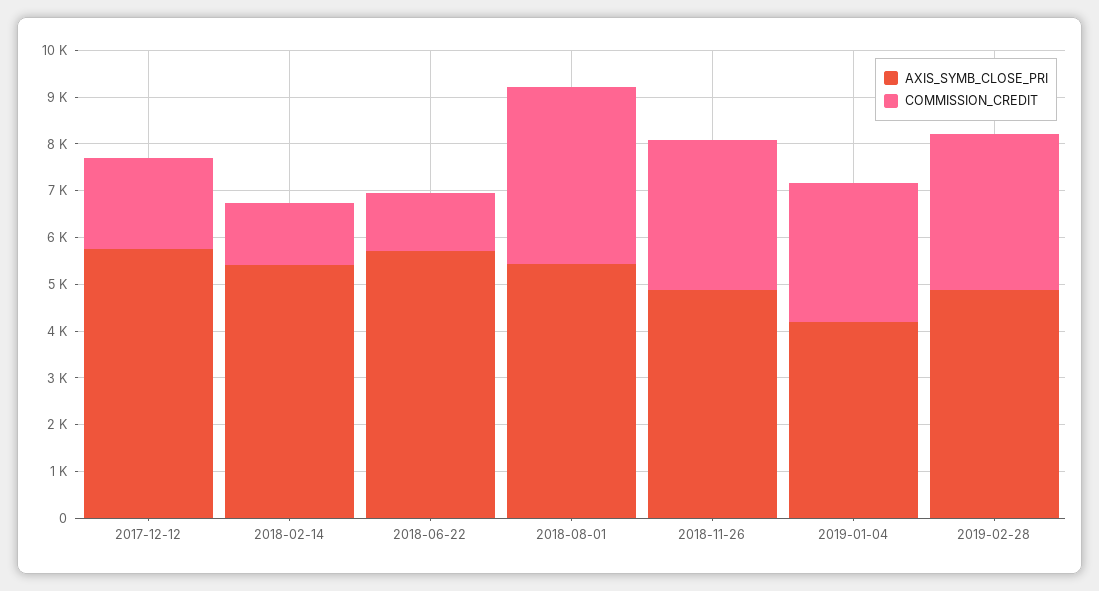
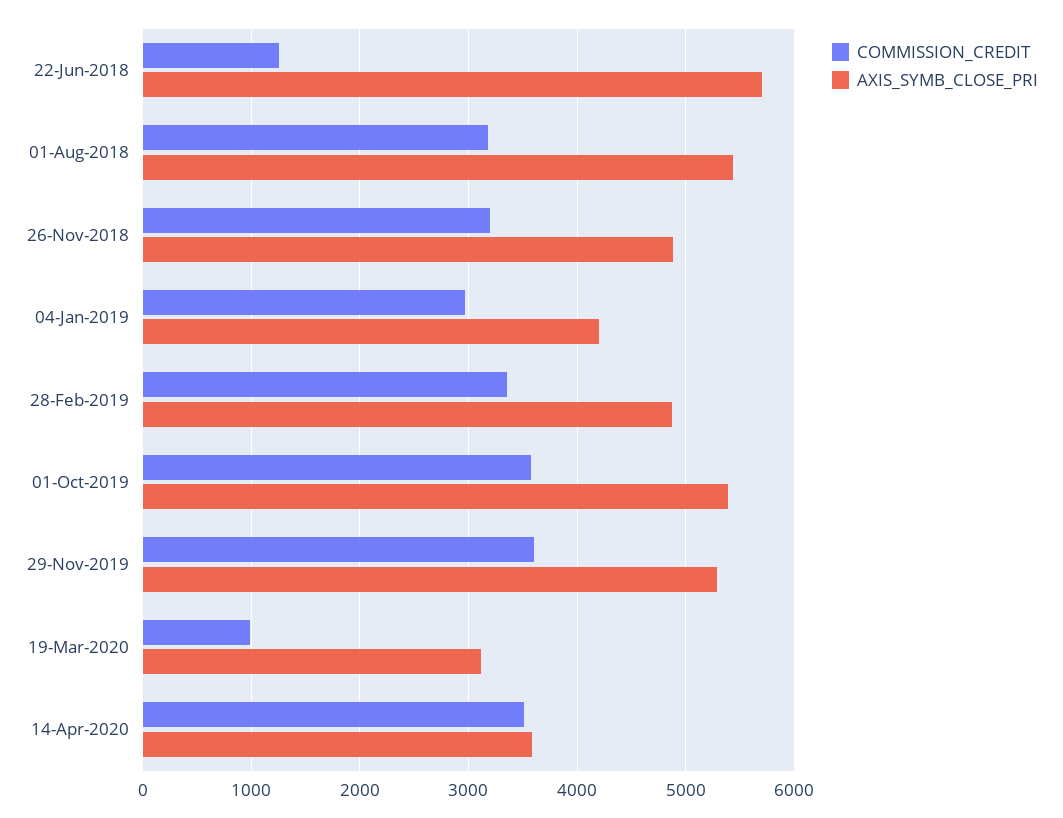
AXIS_SYMB_CLOSE_PRI, 2017-12-12: 5800 -> none
COMMISSION_CREDIT, 2017-12-12: 2000 -> none
AXIS_SYMB_CLOSE_PRI, 2018-02-14: 5400 -> none
COMMISSION_CREDIT, 2018-02-14: 1400 -> none
COMMISSION_CREDIT, 2018-08-01: 3800 -> 3200
COMMISSION_CREDIT, 01-Oct-2019: none -> 3600
AXIS_SYMB_CLOSE_PRI, 01-Oct-2019: none -> 5400
COMMISSION_CREDIT, 29-Nov-2019: none -> 3600
AXIS_SYMB_CLOSE_PRI, 29-Nov-2019: none -> 5300
COMMISSION_CREDIT, 19-Mar-2020: none -> 1000
AXIS_SYMB_CLOSE_PRI, 19-Mar-2020: none -> 3100
COMMISSION_CREDIT, 14-Apr-2020: none -> 3500
AXIS_SYMB_CLOSE_PRI, 14-Apr-2020: none -> 3600

